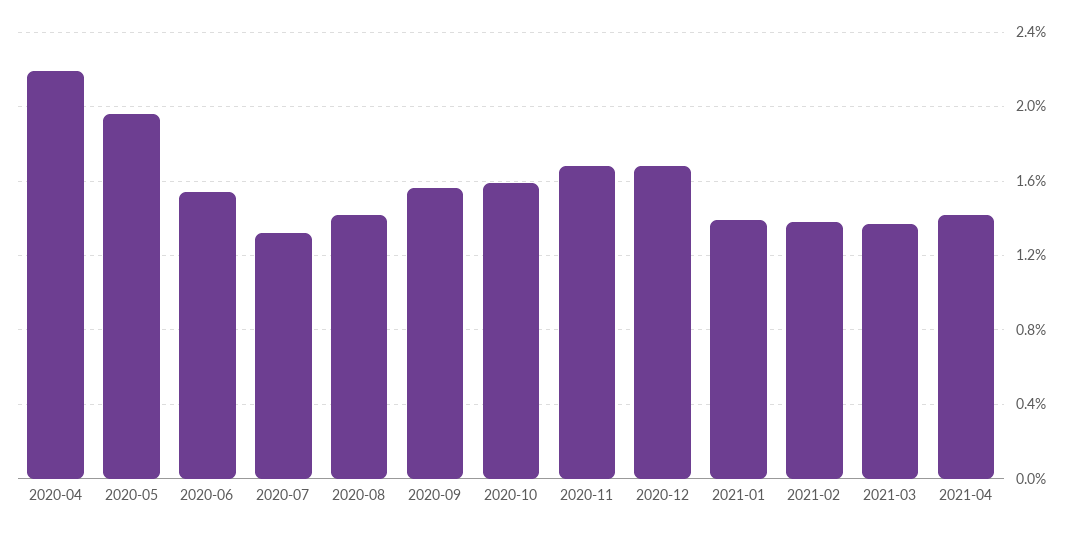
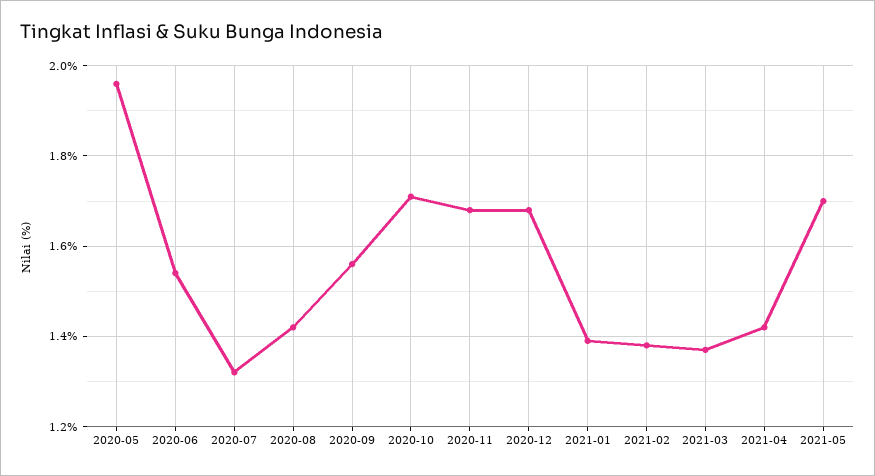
2020-04: 2.2 -> none
2020-10: 1.6 -> 1.7
2021-05: none -> 1.7

